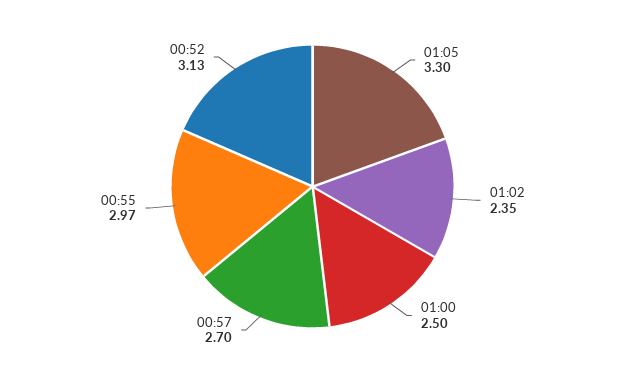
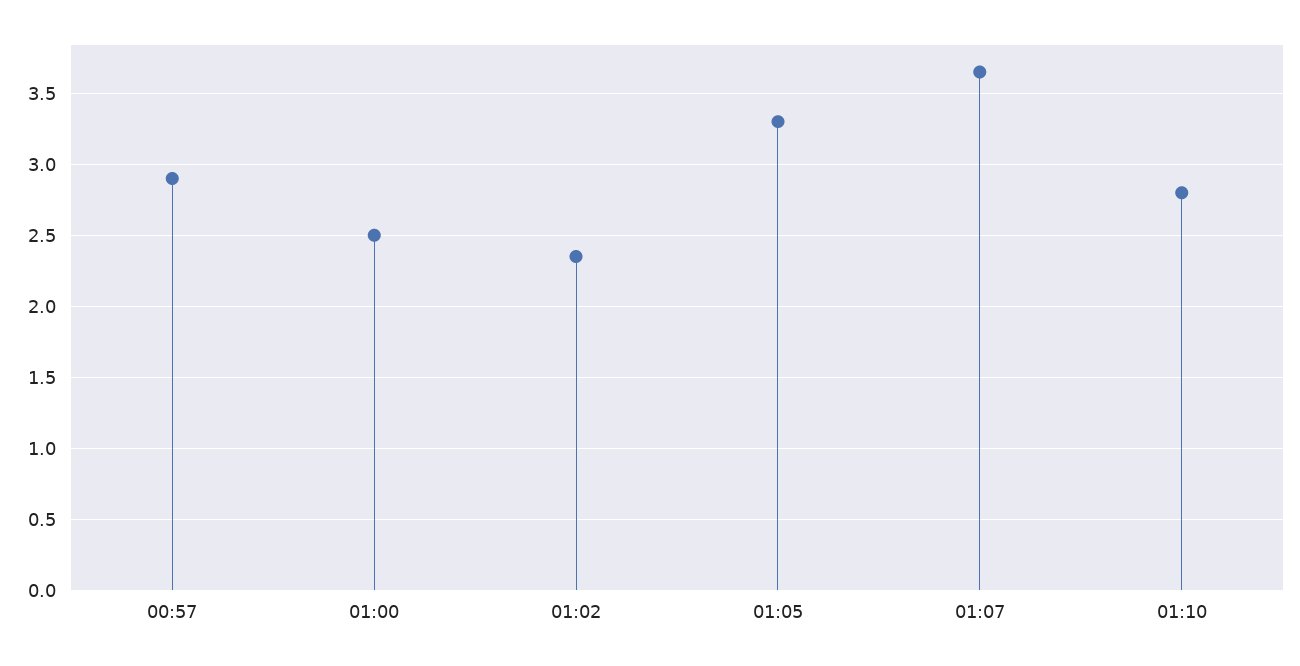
00:57: 2.7 -> 2.9
00:55: 2.97 -> none
00:52: 3.13 -> none
01:07: none -> 3.65
01:10: none -> 2.8

